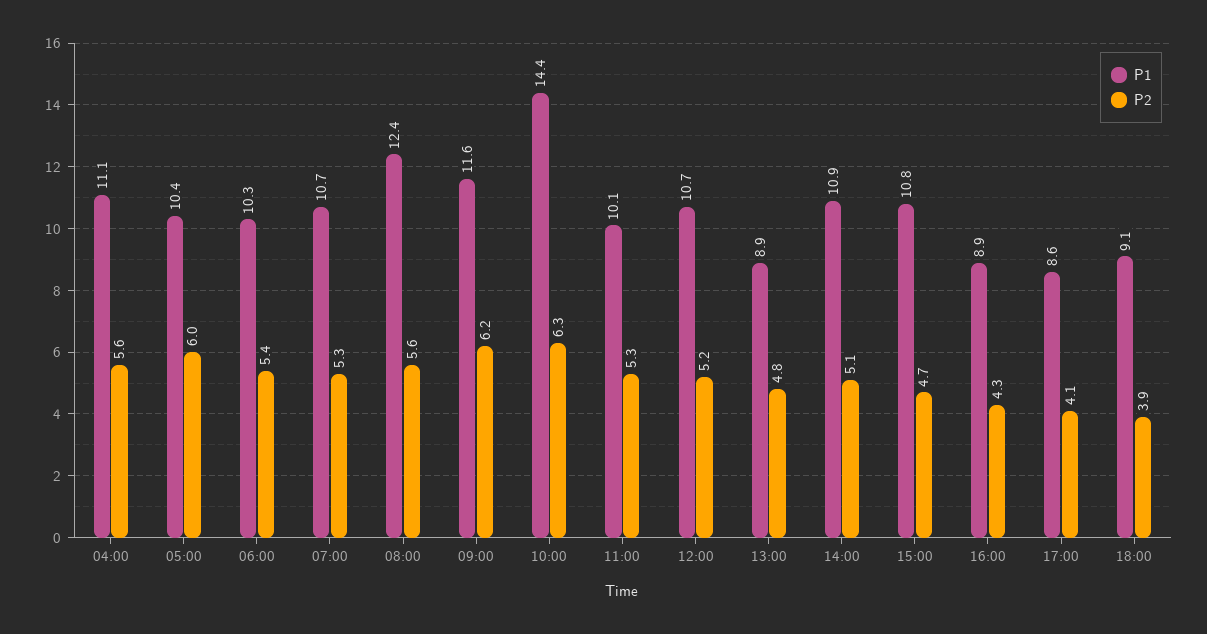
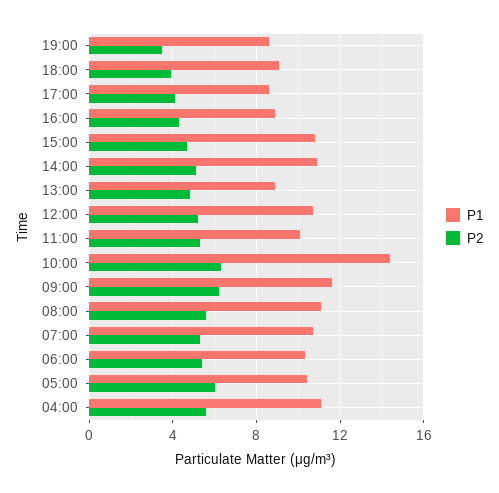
P1, 08:00: 12.4 -> 11
P1, 19:00: none -> 8.5
P2, 19:00: none -> 3.5

